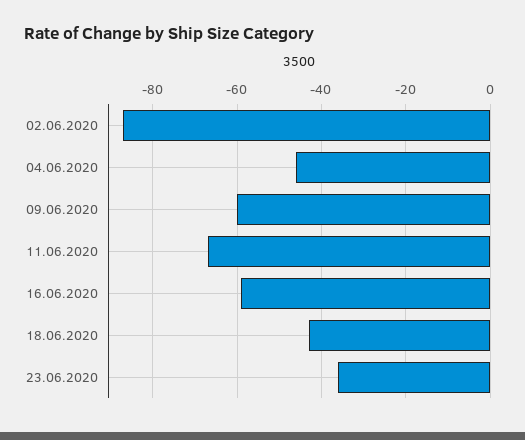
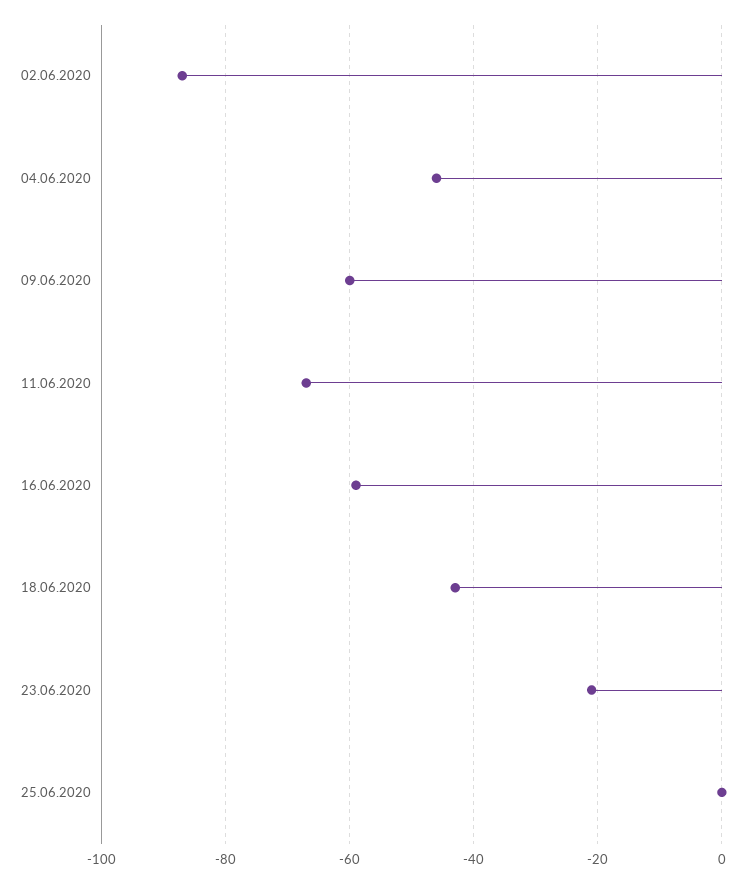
23.06.2020: -35 -> -20
25.06.2020: none -> 0

